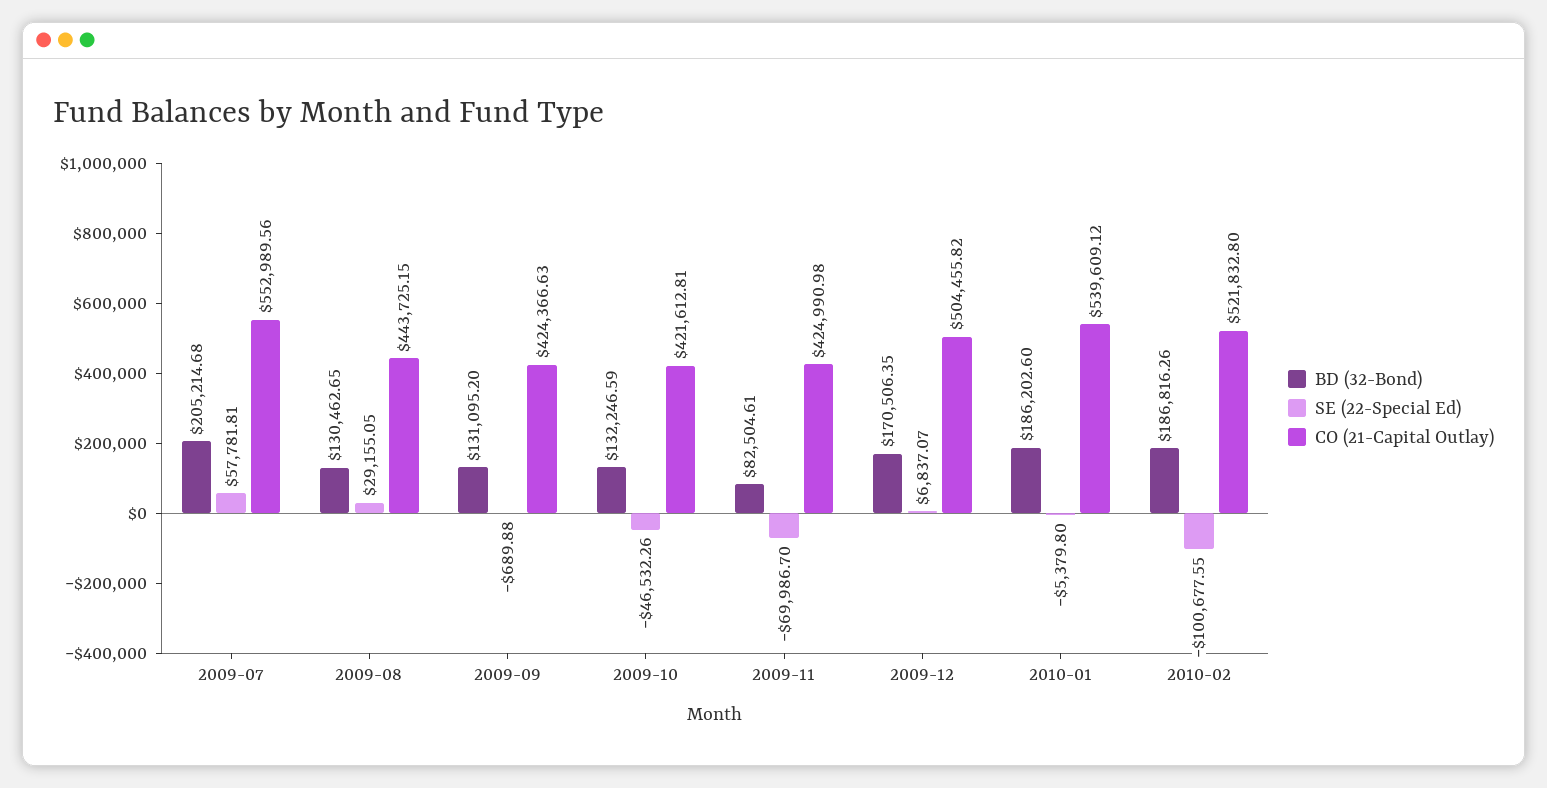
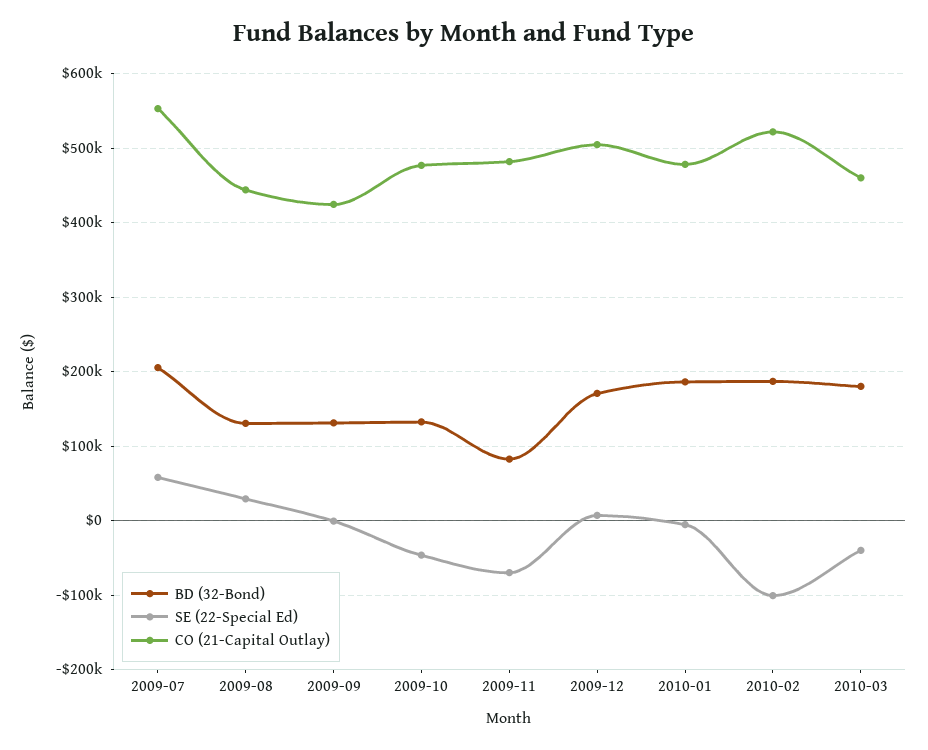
CO (21-Capital Outlay), 2009-10: 421612.81 -> 480000
CO (21-Capital Outlay), 2009-11: 424990.98 -> 480000
CO (21-Capital Outlay), 2010-01: 539609.12 -> 480000
BD (32-Bond), 2010-03: none -> 180000
SE (22-Special Ed), 2010-03: none -> -40000
CO (21-Capital Outlay), 2010-03: none -> 460000

